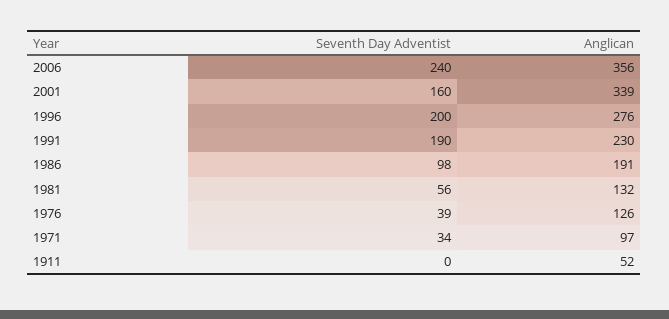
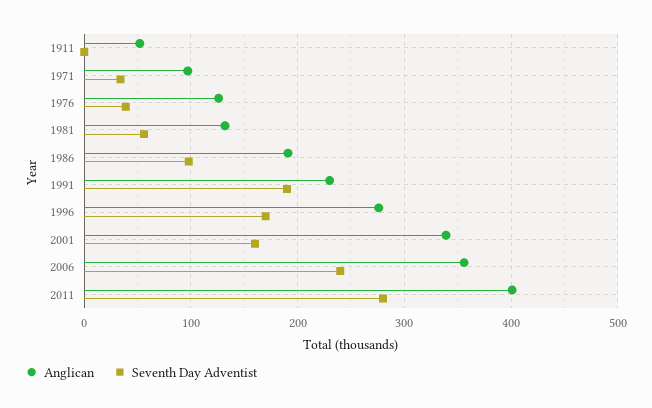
Seventh Day Adventist, 1996: 200 -> 170
Anglican, 2011: none -> 400
Seventh Day Adventist, 2011: none -> 280

